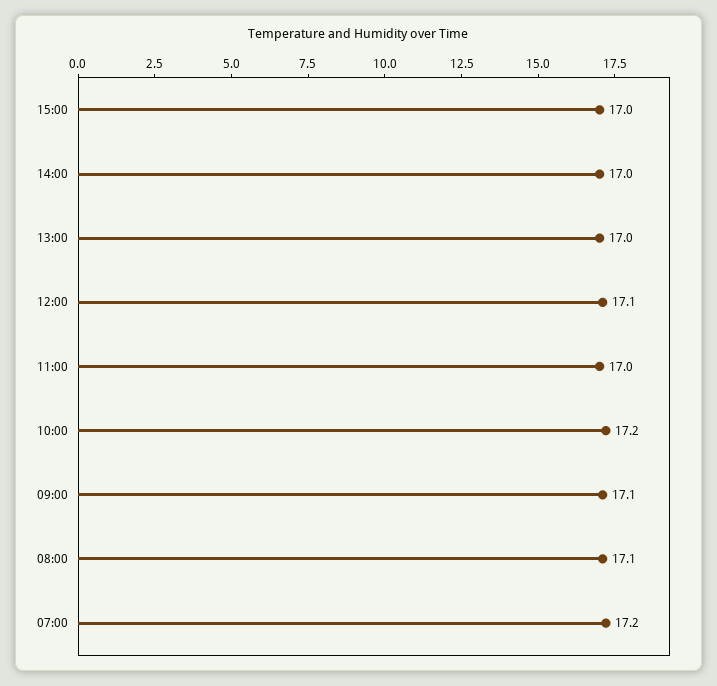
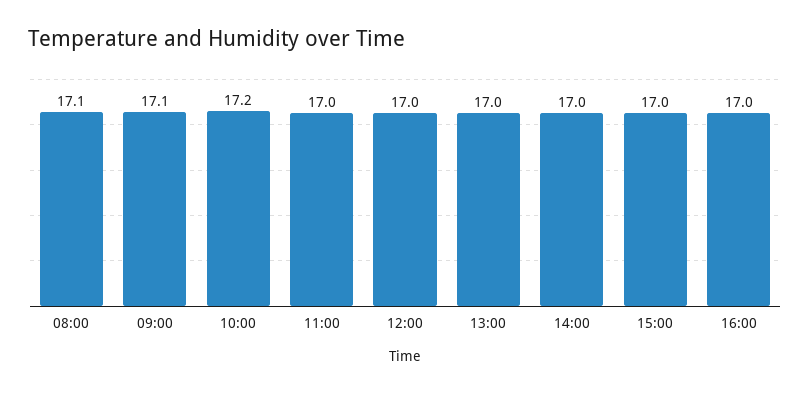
12:00: 17.1 -> 17
07:00: 17.2 -> none
16:00: none -> 17

